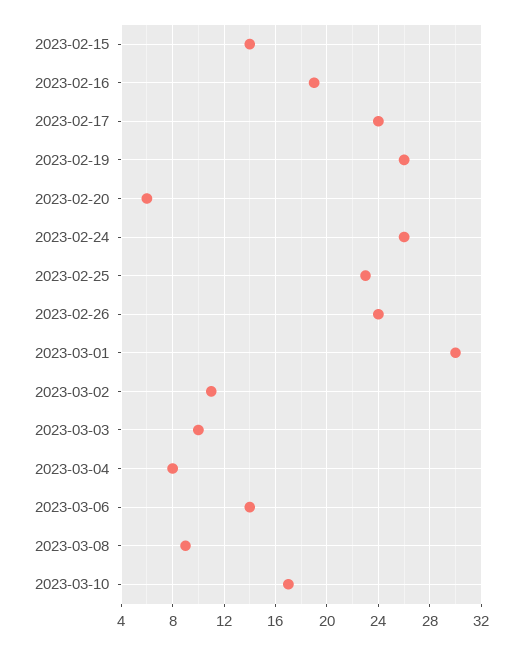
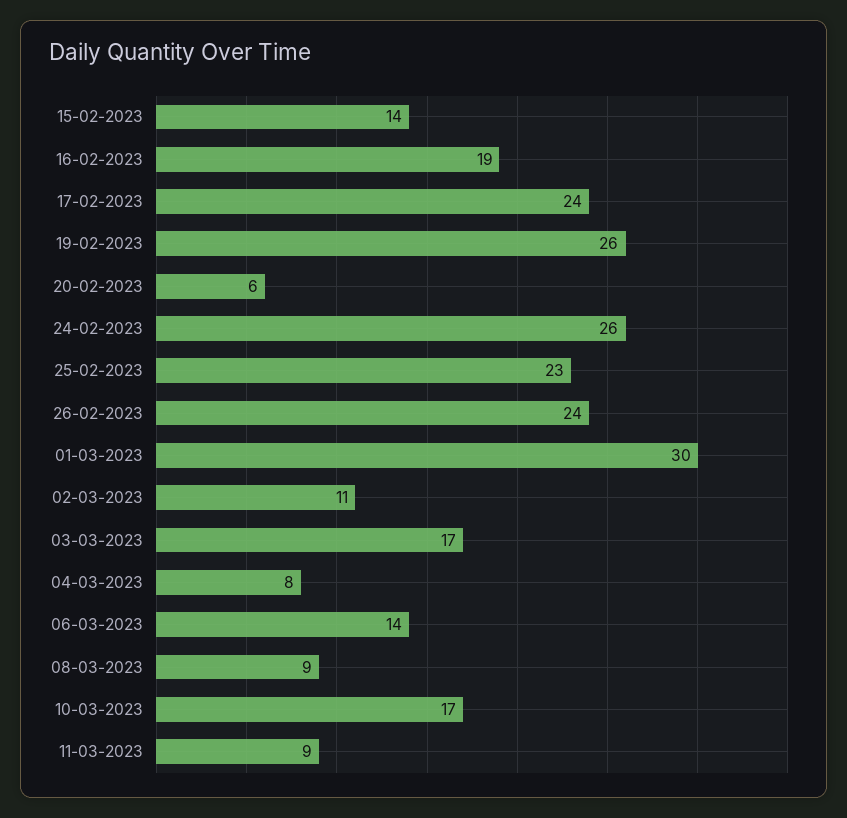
2023-03-03: 10 -> 17
11-03-2023: none -> 9

